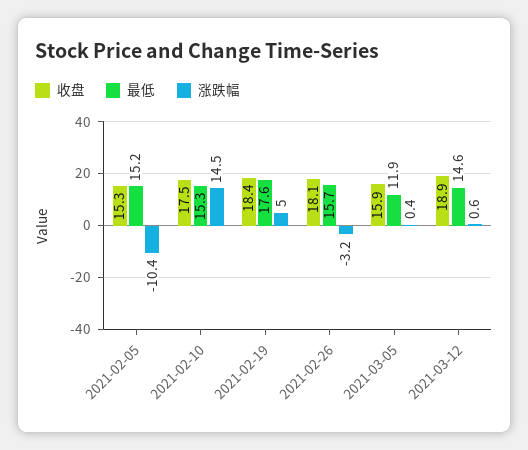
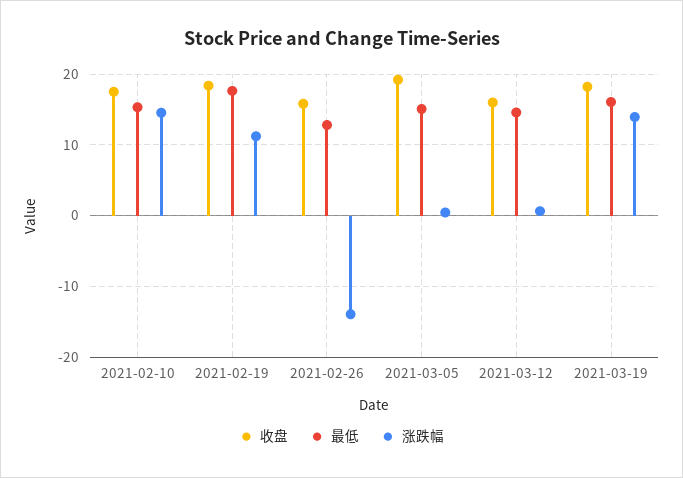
收盘, 2021-02-05: 15.3 -> none
最低, 2021-02-05: 15.2 -> none
涨跌幅, 2021-02-05: -10.4 -> none
涨跌幅, 2021-02-19: 5 -> 11
收盘, 2021-02-26: 18.1 -> 16
最低, 2021-02-26: 15.7 -> 13
涨跌幅, 2021-02-26: -3.2 -> -14
收盘, 2021-03-05: 15.9 -> 19
最低, 2021-03-05: 11.9 -> 15
收盘, 2021-03-12: 18.9 -> 16
收盘, 2021-03-19: none -> 18
最低, 2021-03-19: none -> 16
涨跌幅, 2021-03-19: none -> 14

